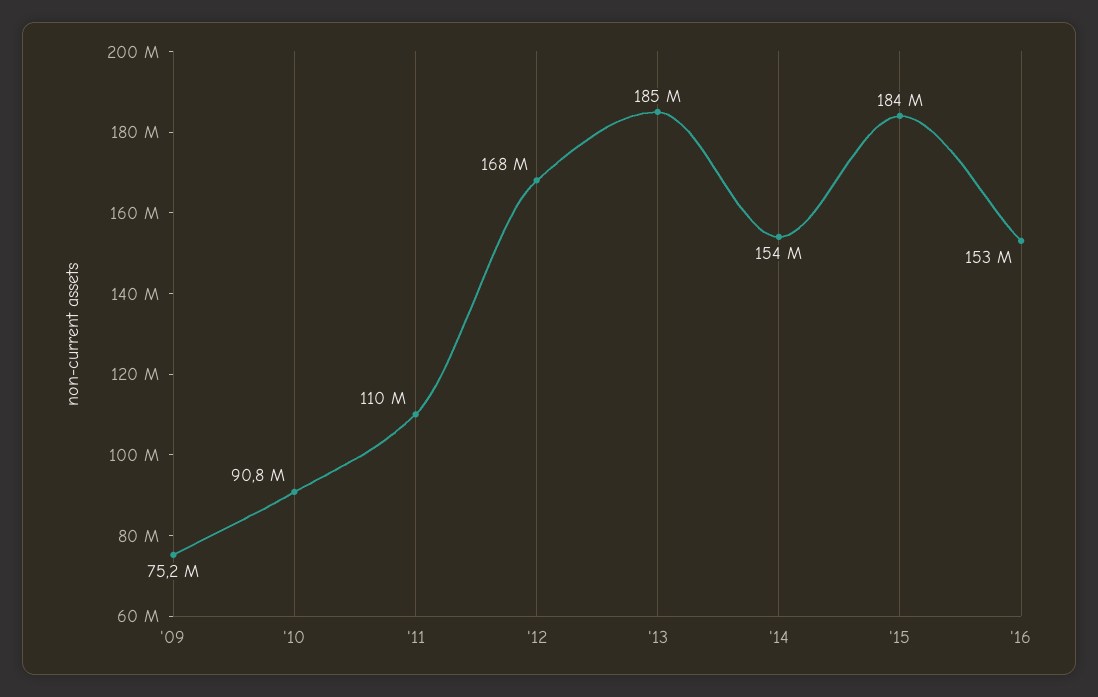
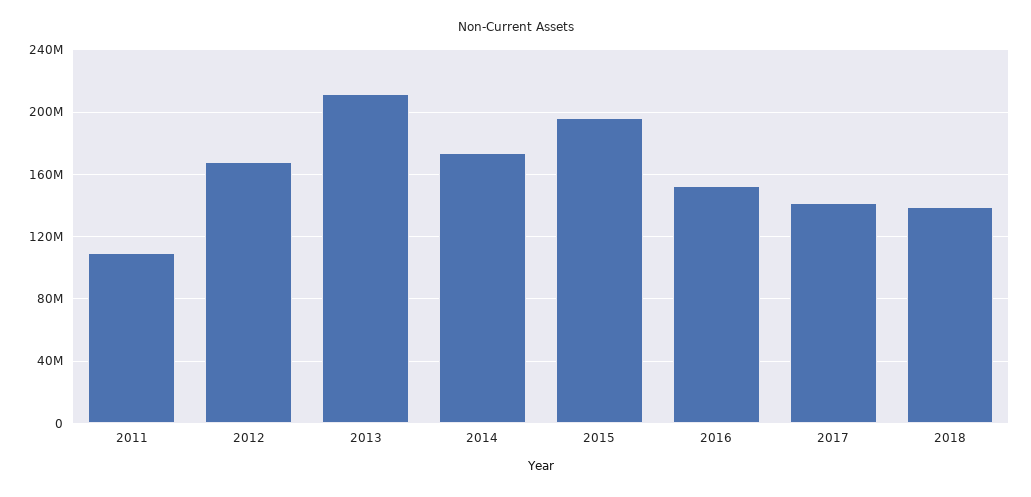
'09: 75200000 -> none
'10: 90800000 -> none
'13: 185000000 -> 210000000
'14: 154000000 -> 175000000
'15: 184000000 -> 195000000
2017: none -> 140000000
2018: none -> 140000000

